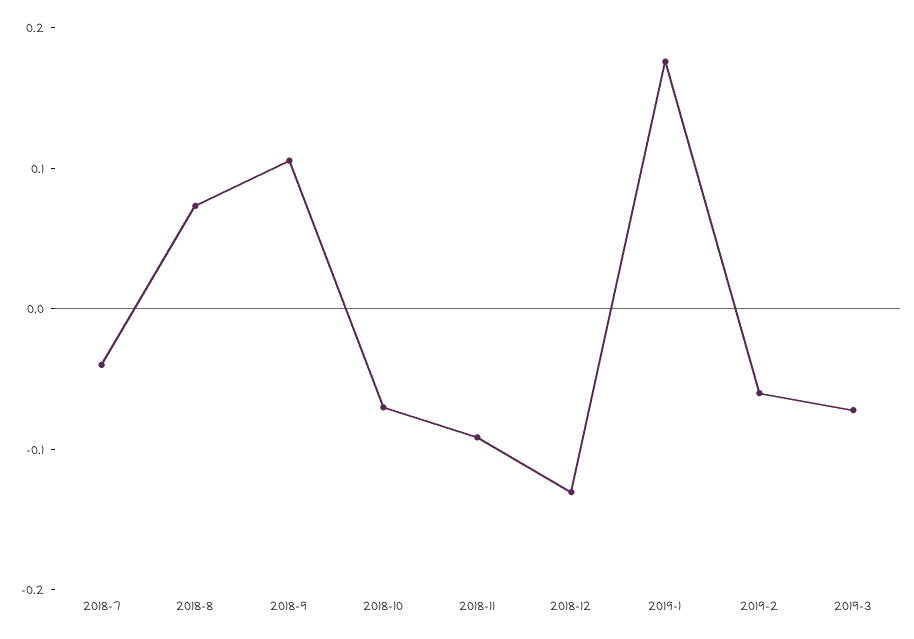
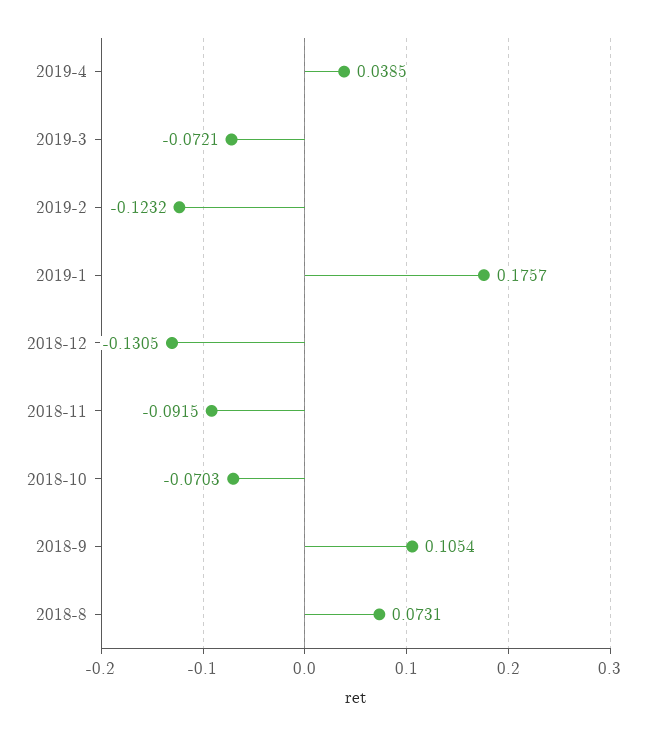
2018-7: -0.04 -> none
2019-2: -0.06 -> -0.1232
2019-4: none -> 0.0385

